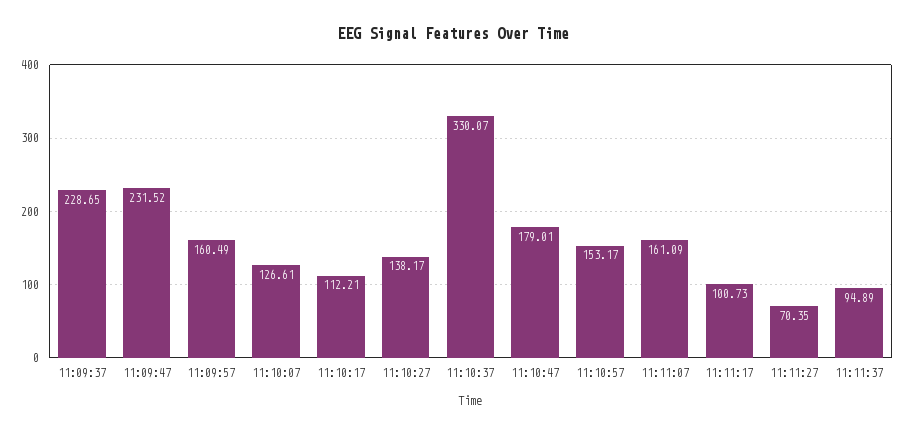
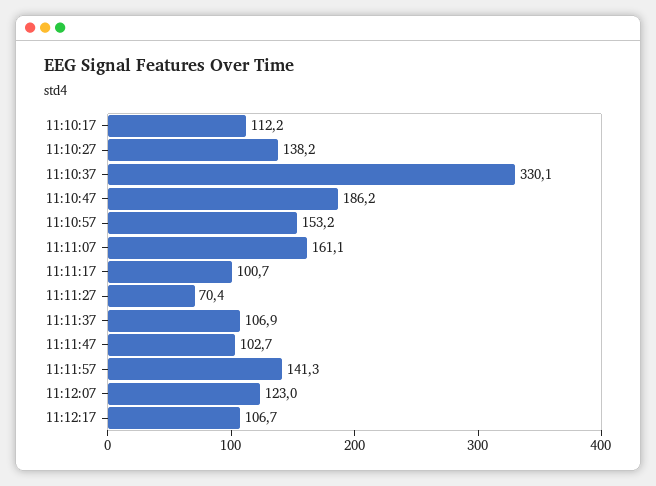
11:09:37: 228.65 -> none
11:09:47: 231.52 -> none
11:09:57: 160.49 -> none
11:10:07: 126.61 -> none
11:10:47: 179.01 -> 186.2
11:11:37: 94.89 -> 106.9
11:11:47: none -> 102.7
11:11:57: none -> 141.3
11:12:07: none -> 123
11:12:17: none -> 106.7

